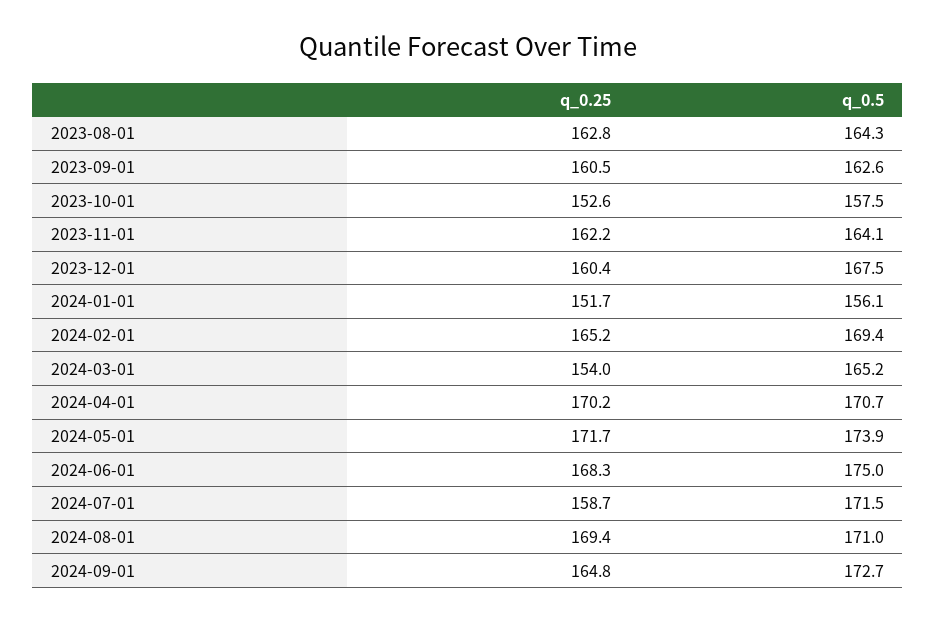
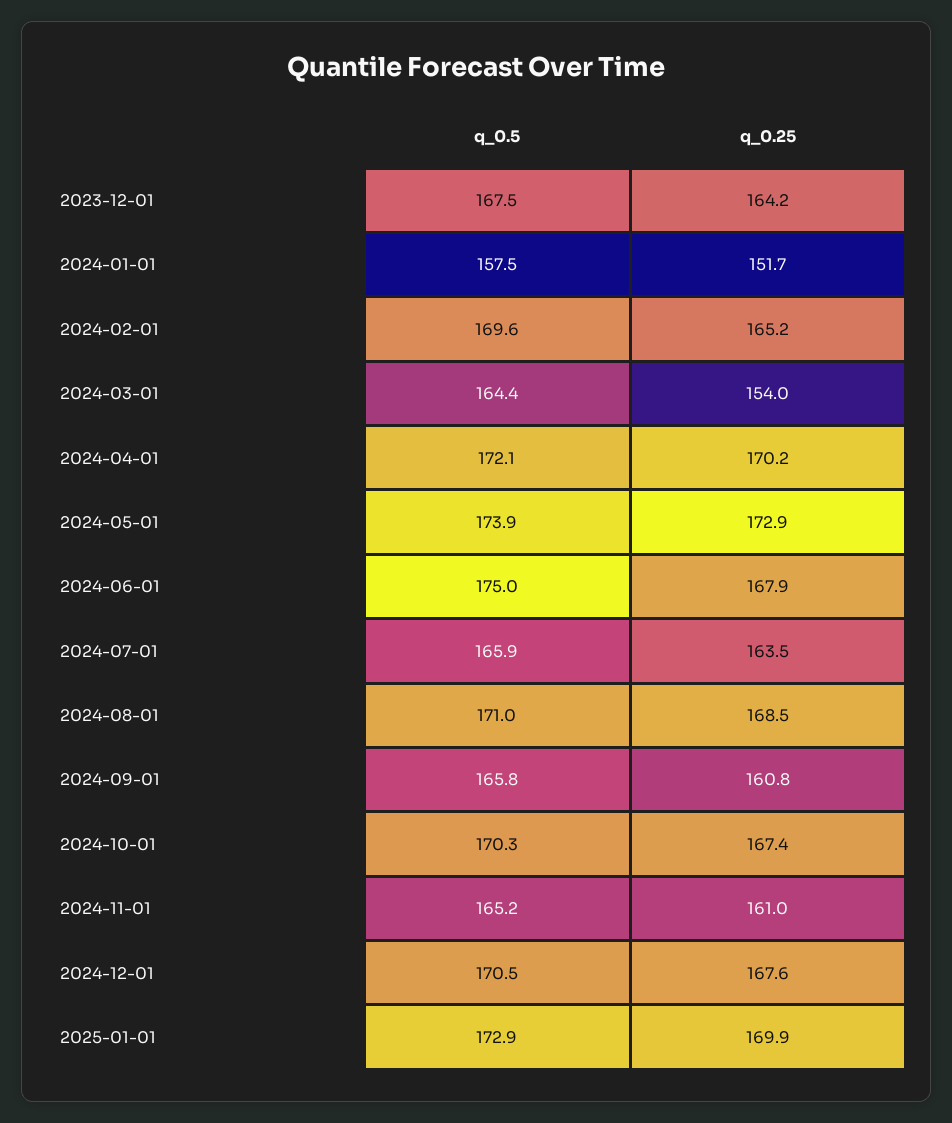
q_0.25, 2023-08-01: 162.8 -> none
q_0.5, 2023-08-01: 164.3 -> none
q_0.25, 2023-09-01: 160.5 -> none
q_0.5, 2023-09-01: 162.6 -> none
q_0.25, 2023-10-01: 152.6 -> none
q_0.5, 2023-10-01: 157.5 -> none
q_0.25, 2023-11-01: 162.2 -> none
q_0.5, 2023-11-01: 164.1 -> none
q_0.25, 2023-12-01: 160.4 -> 164.2
q_0.5, 2024-01-01: 156.1 -> 157.5
q_0.5, 2024-02-01: 169.4 -> 169.6
q_0.5, 2024-03-01: 165.2 -> 164.4
q_0.5, 2024-04-01: 170.7 -> 172.1
q_0.25, 2024-05-01: 171.7 -> 172.9
q_0.25, 2024-06-01: 168.3 -> 167.9
q_0.25, 2024-07-01: 158.7 -> 163.5
q_0.5, 2024-07-01: 171.5 -> 165.9
q_0.25, 2024-08-01: 169.4 -> 168.5
q_0.25, 2024-09-01: 164.8 -> 160.8
q_0.5, 2024-09-01: 172.7 -> 165.8
q_0.5, 2024-10-01: none -> 170.3
q_0.25, 2024-10-01: none -> 167.4
q_0.5, 2024-11-01: none -> 165.2
q_0.25, 2024-11-01: none -> 161
q_0.5, 2024-12-01: none -> 170.5
q_0.25, 2024-12-01: none -> 167.6
q_0.5, 2025-01-01: none -> 172.9
q_0.25, 2025-01-01: none -> 169.9

